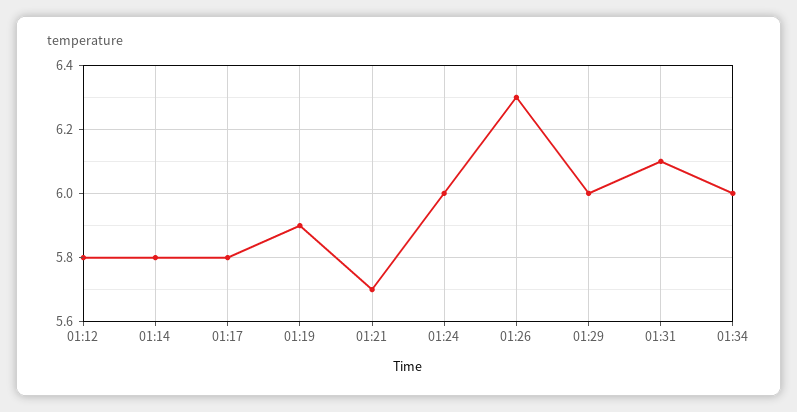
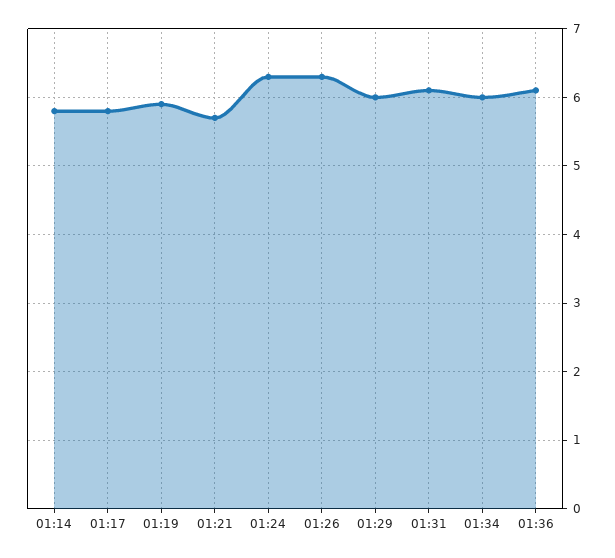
01:12: 5.8 -> none
01:24: 6 -> 6.3
01:36: none -> 6.1

